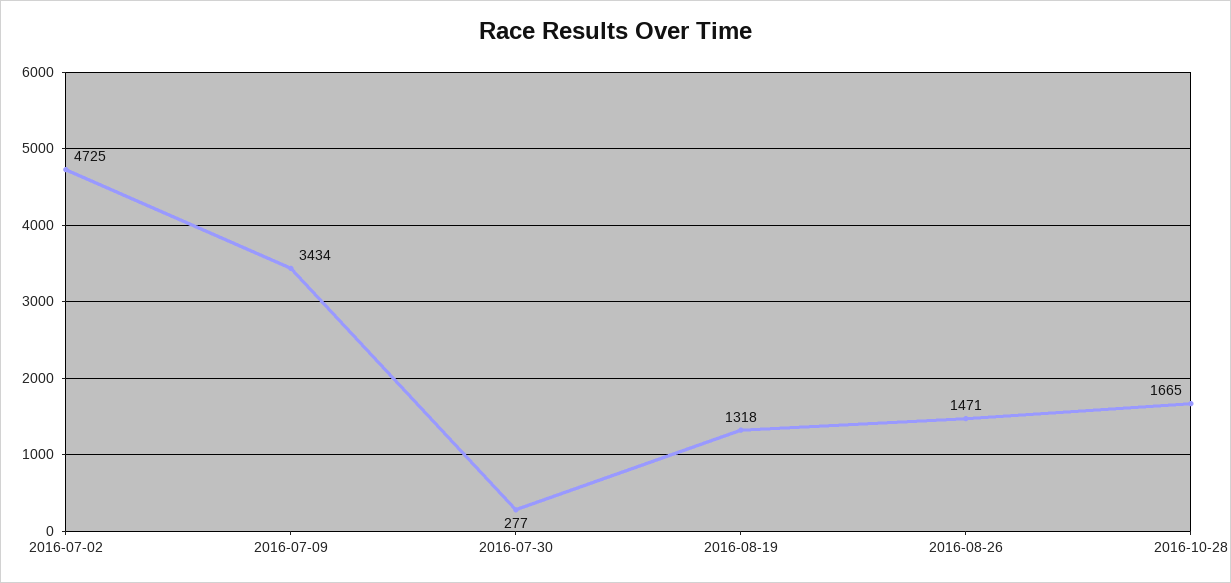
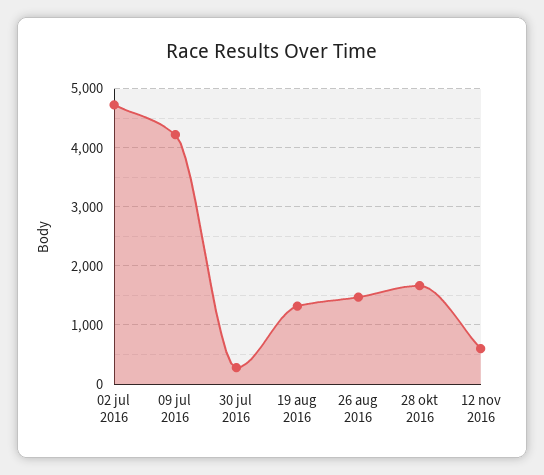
2016-07-09: 3434 -> 4200
12 nov 2016: none -> 600

